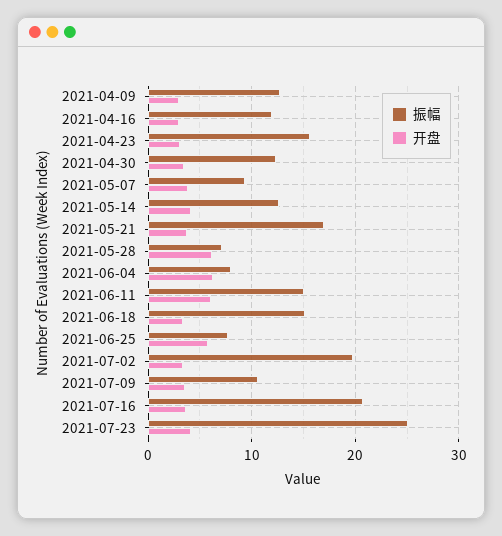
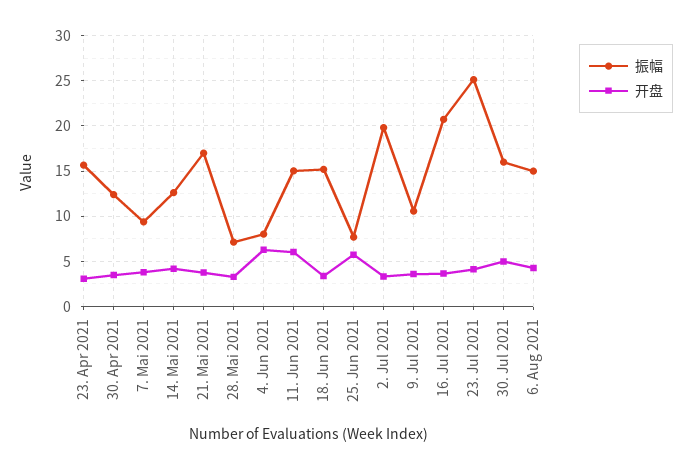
振幅, 2021-04-09: 13 -> none
开盘, 2021-04-09: 3 -> none
振幅, 2021-04-16: 12 -> none
开盘, 2021-04-16: 3 -> none
开盘, 2021-05-28: 6 -> 3
振幅, 30. Jul 2021: none -> 16
开盘, 30. Jul 2021: none -> 5
振幅, 6. Aug 2021: none -> 15
开盘, 6. Aug 2021: none -> 4

